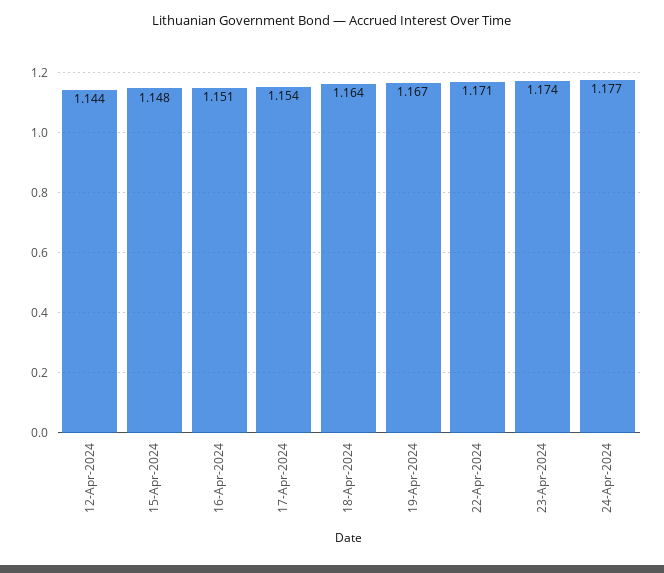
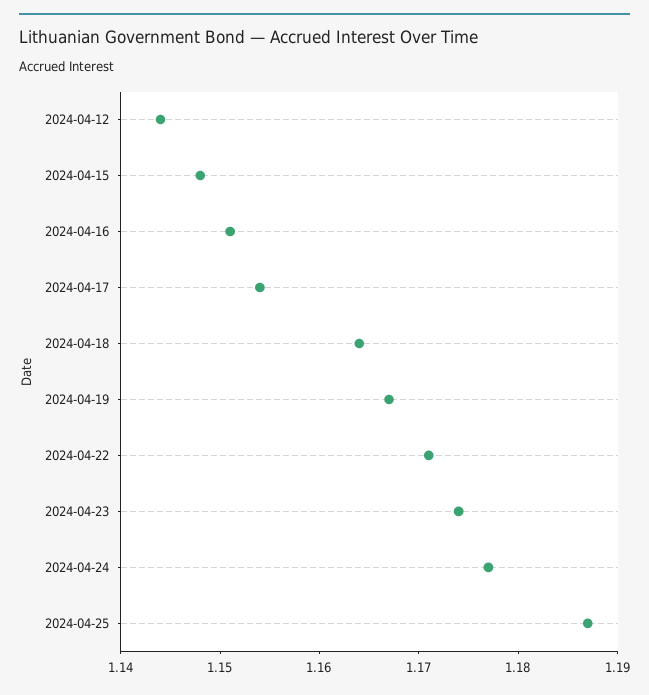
2024-04-25: none -> 1.187

